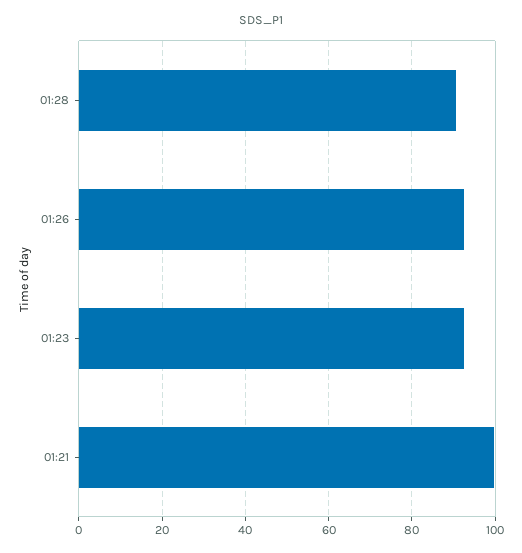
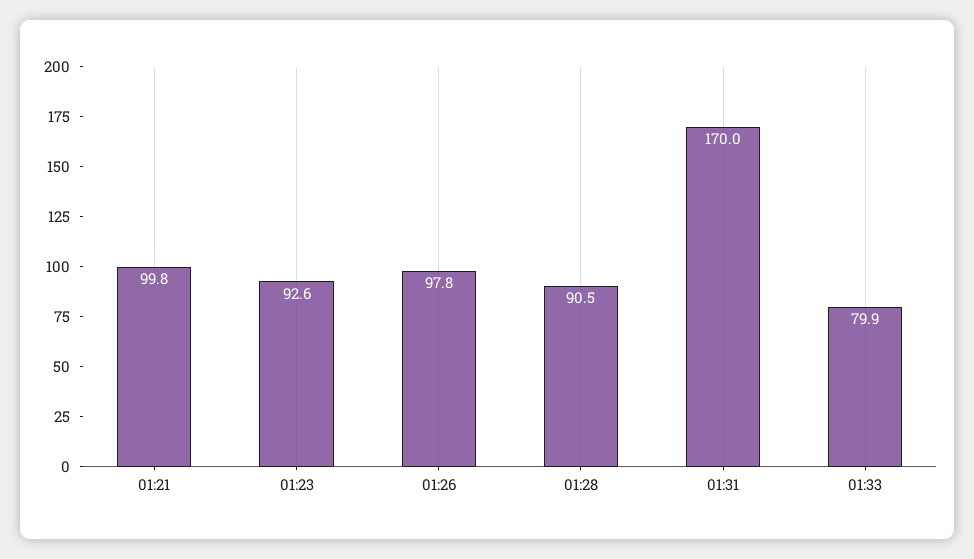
01:26: 92 -> 97.8
01:31: none -> 170
01:33: none -> 79.9

